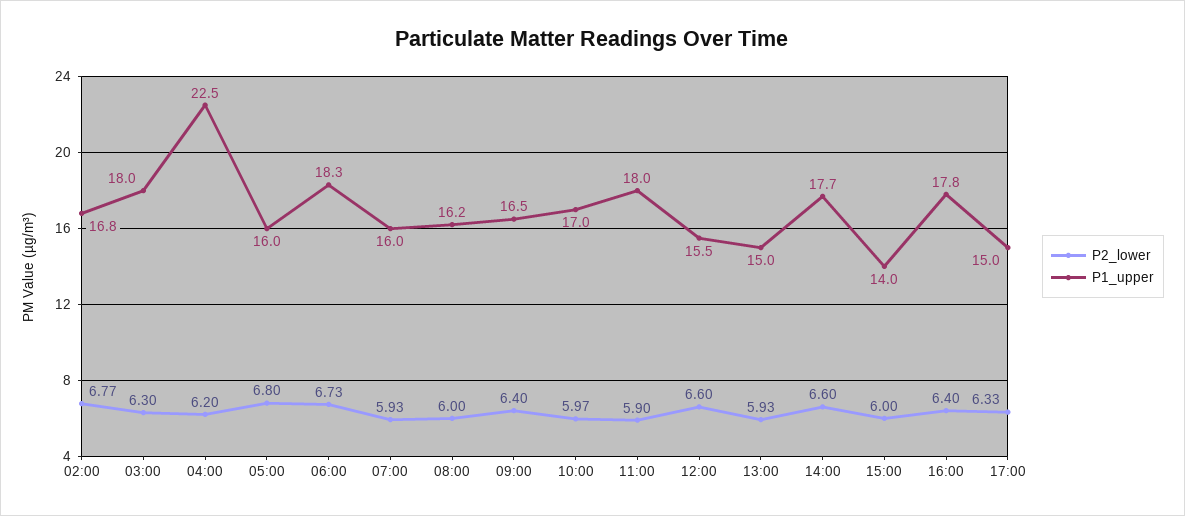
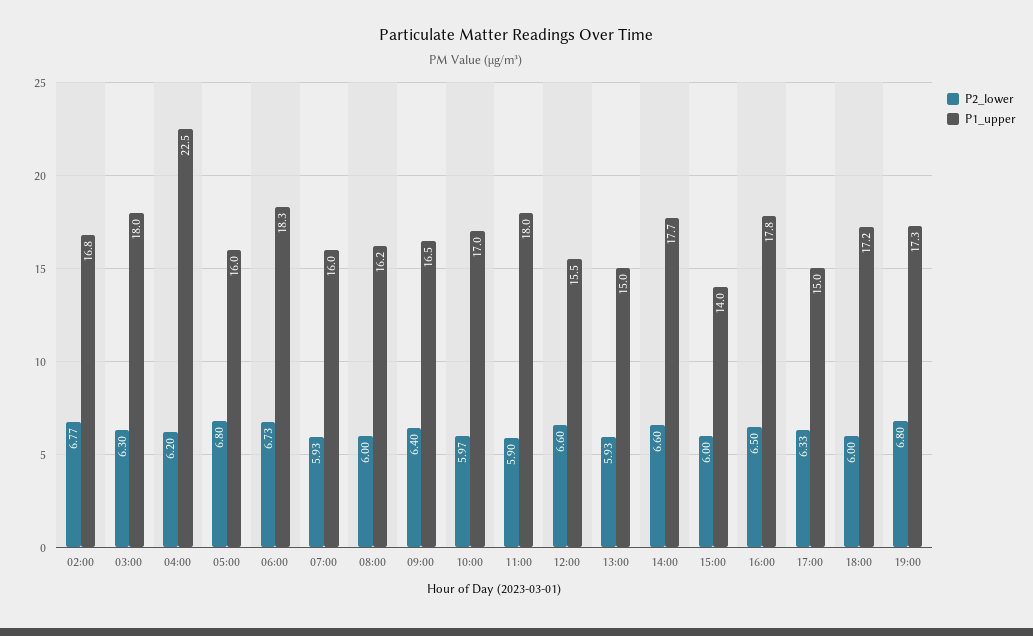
P2_lower, 16:00: 6.4 -> 6.5
P2_lower, 18:00: none -> 6
P1_upper, 18:00: none -> 17.2
P2_lower, 19:00: none -> 6.8
P1_upper, 19:00: none -> 17.3

